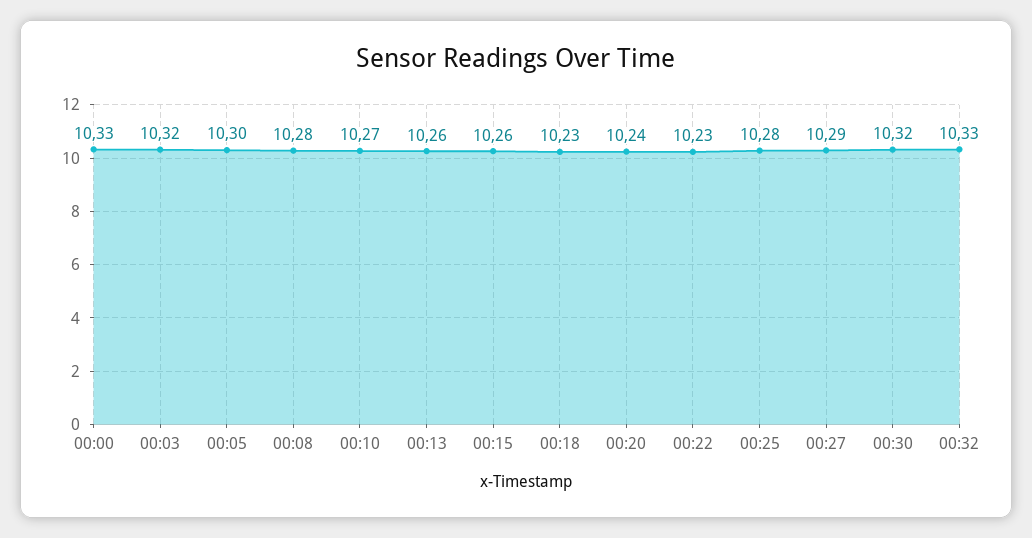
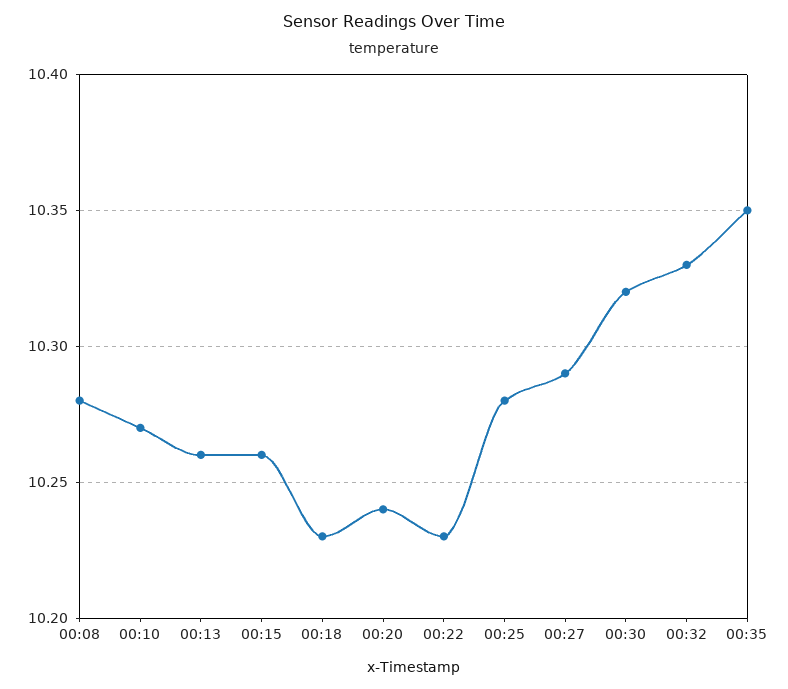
00:00: 10.33 -> none
00:03: 10.32 -> none
00:05: 10.3 -> none
00:35: none -> 10.35

